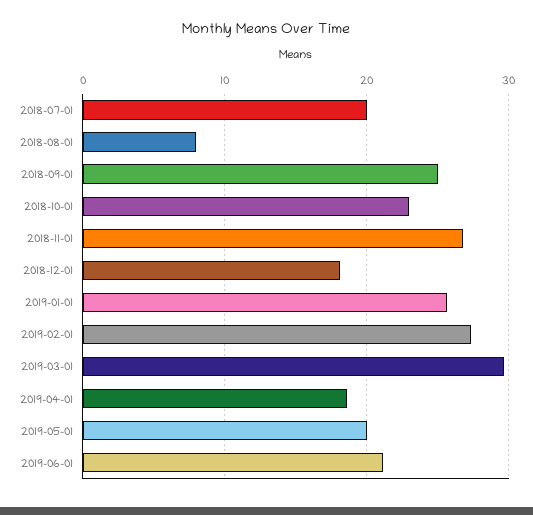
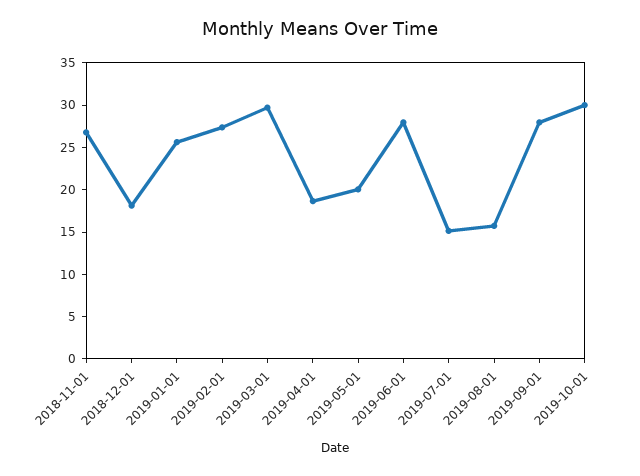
2018-07-01: 20 -> none
2018-08-01: 8 -> none
2018-09-01: 25 -> none
2018-10-01: 23 -> none
2019-06-01: 21 -> 28
2019-07-01: none -> 15
2019-08-01: none -> 16
2019-09-01: none -> 28
2019-10-01: none -> 30

